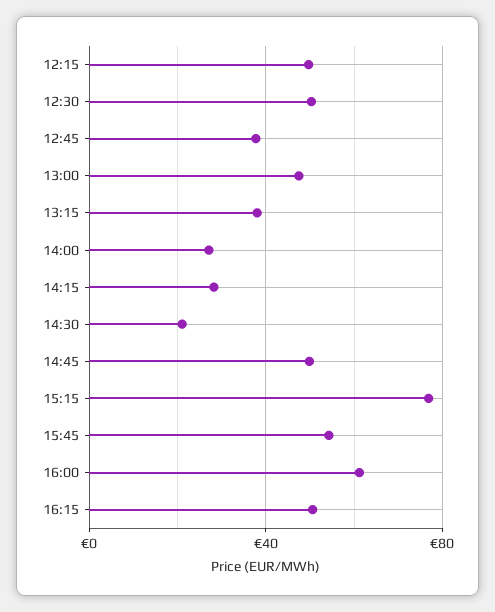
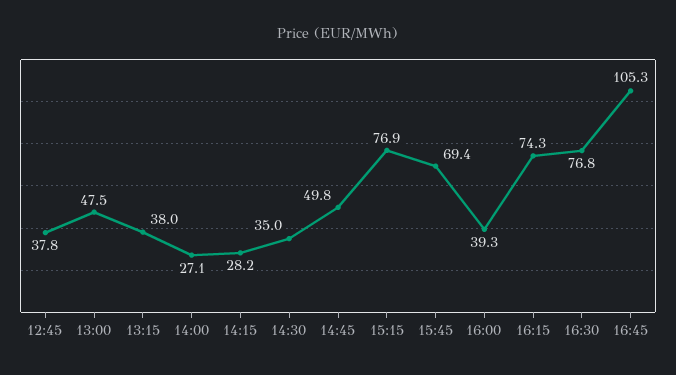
12:15: 50 -> none
12:30: 50 -> none
14:30: 20 -> 35
15:45: 55 -> 69.4
16:00: 60 -> 39.3
16:15: 50 -> 74.3
16:30: none -> 76.8
16:45: none -> 105.3

